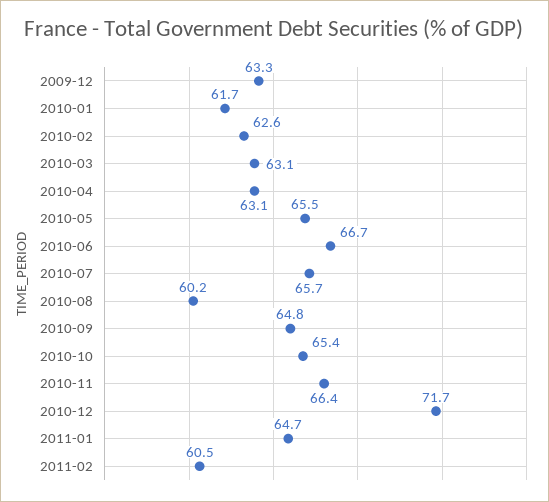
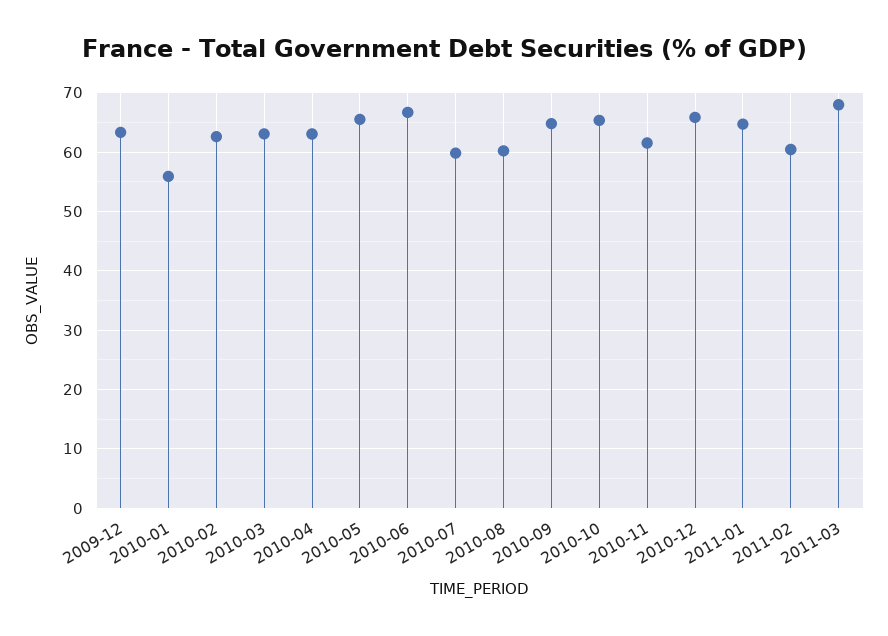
2010-01: 61.7 -> 56
2010-07: 65.7 -> 60
2010-11: 66.4 -> 62
2010-12: 71.7 -> 66
2011-03: none -> 68

